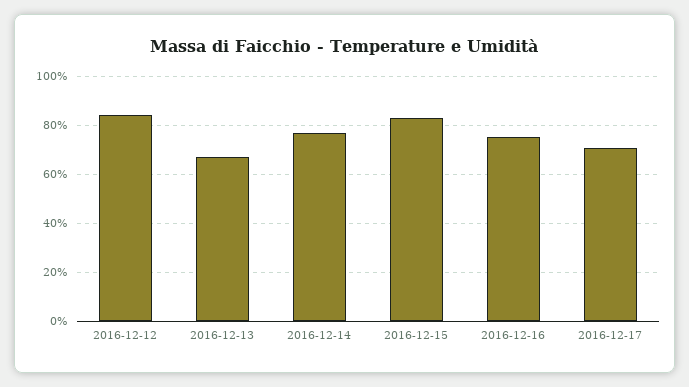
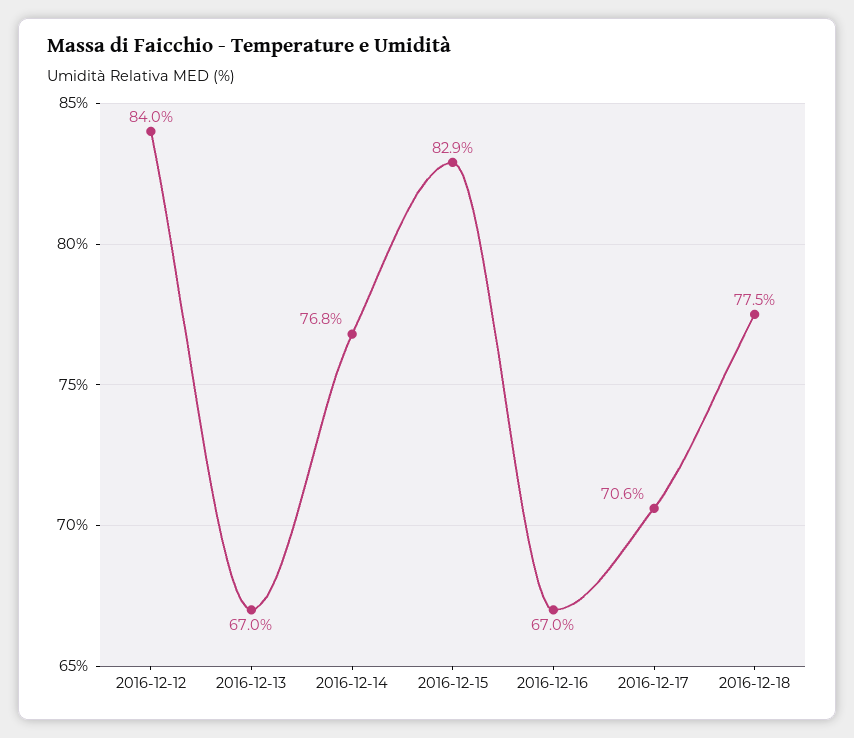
2016-12-16: 75 -> 67
2016-12-18: none -> 77.5

